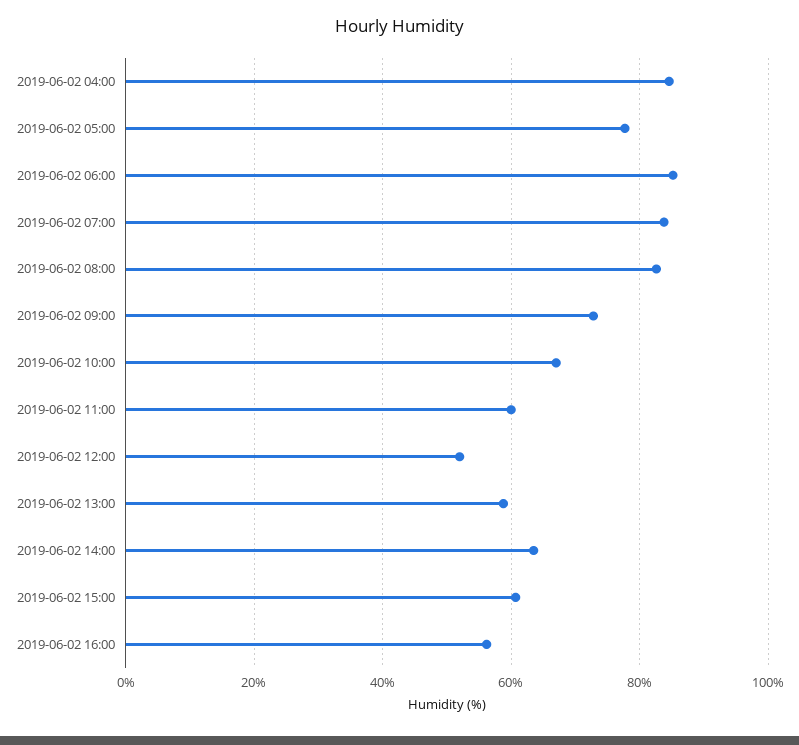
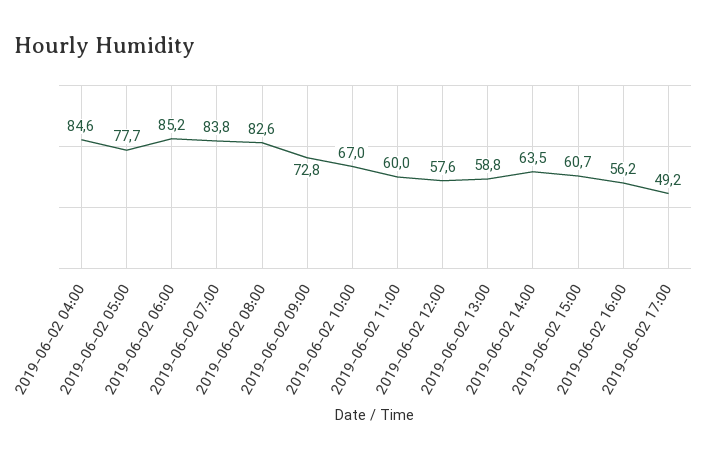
2019-06-02 12:00: 52 -> 57.6
2019-06-02 17:00: none -> 49.2

